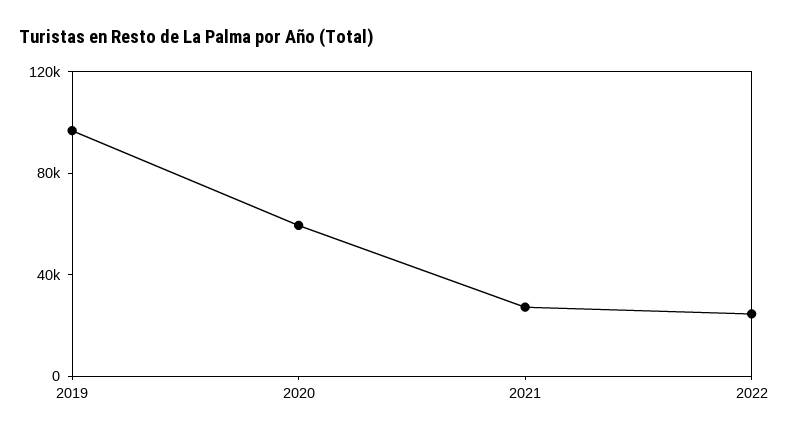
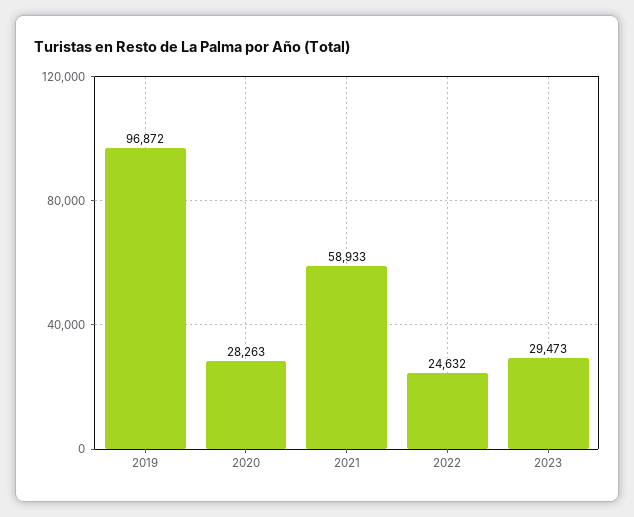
2020: 60000 -> 28263
2021: 30000 -> 58933
2023: none -> 29473

